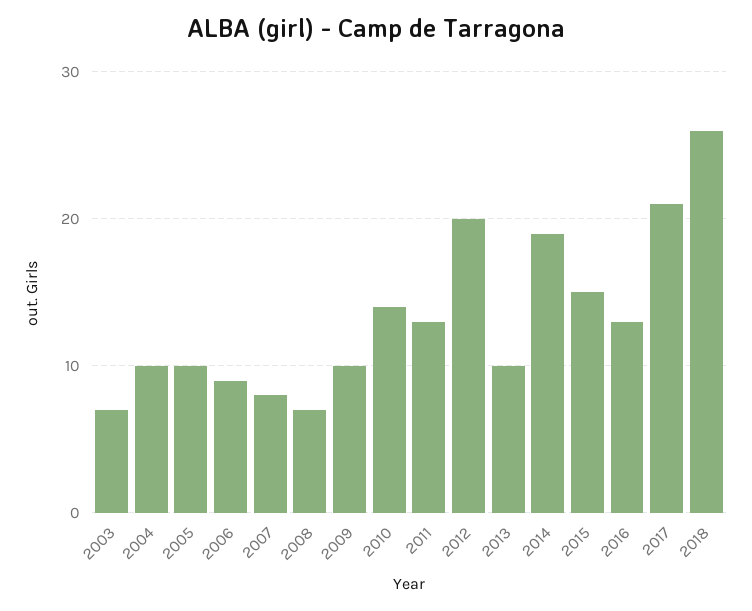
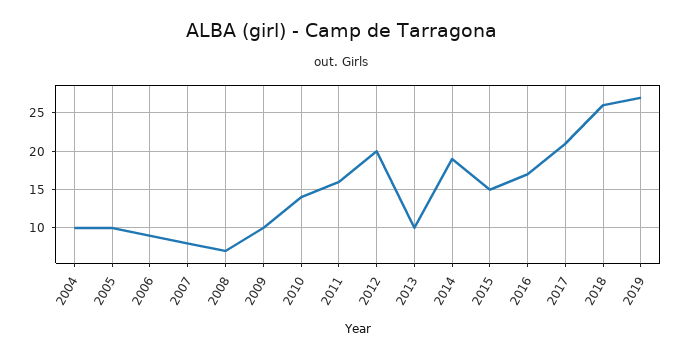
2003: 7 -> none
2011: 13 -> 16
2016: 13 -> 17
2019: none -> 27

